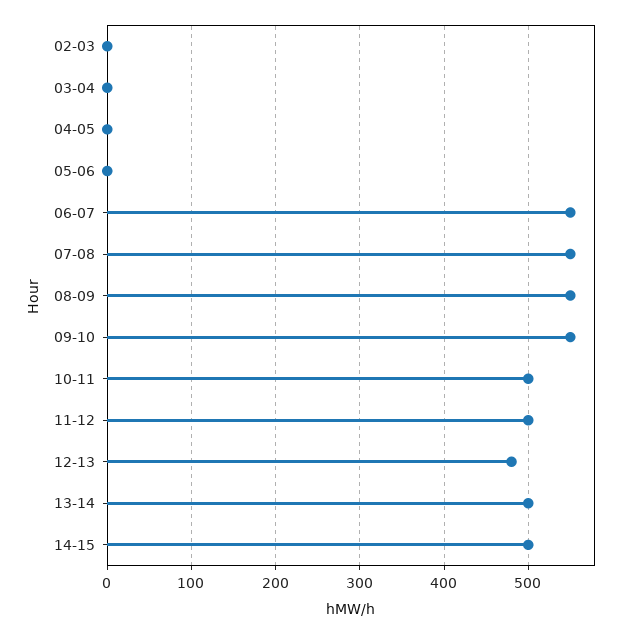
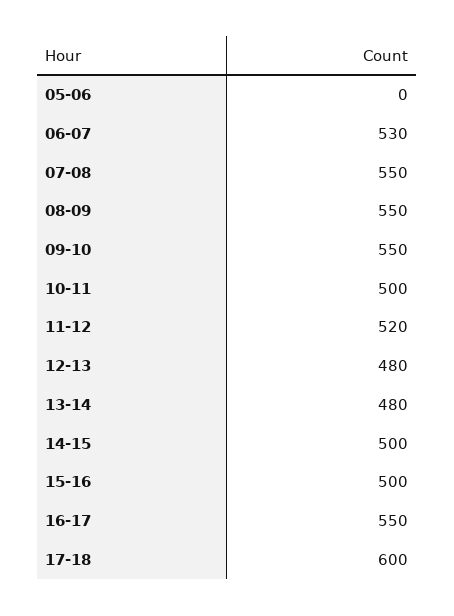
02-03: 0 -> none
03-04: 0 -> none
04-05: 0 -> none
06-07: 550 -> 530
11-12: 500 -> 520
13-14: 500 -> 480
15-16: none -> 500
16-17: none -> 550
17-18: none -> 600

